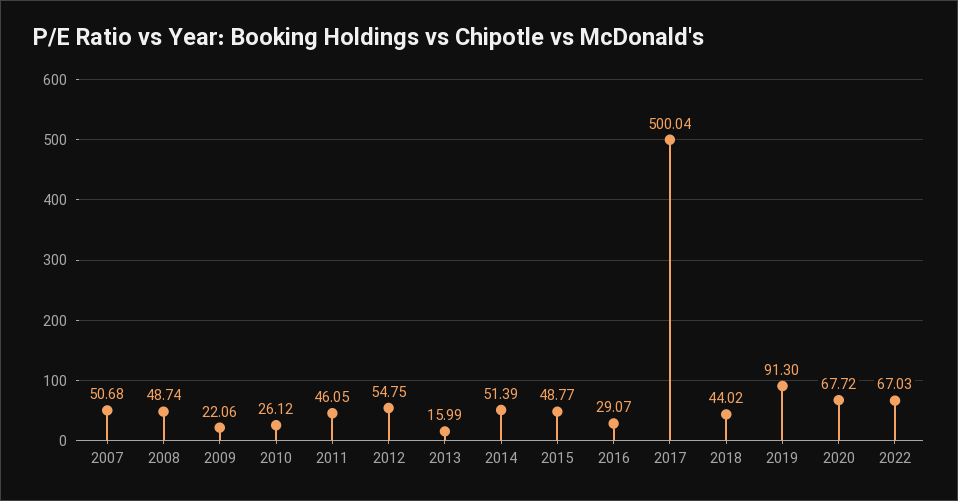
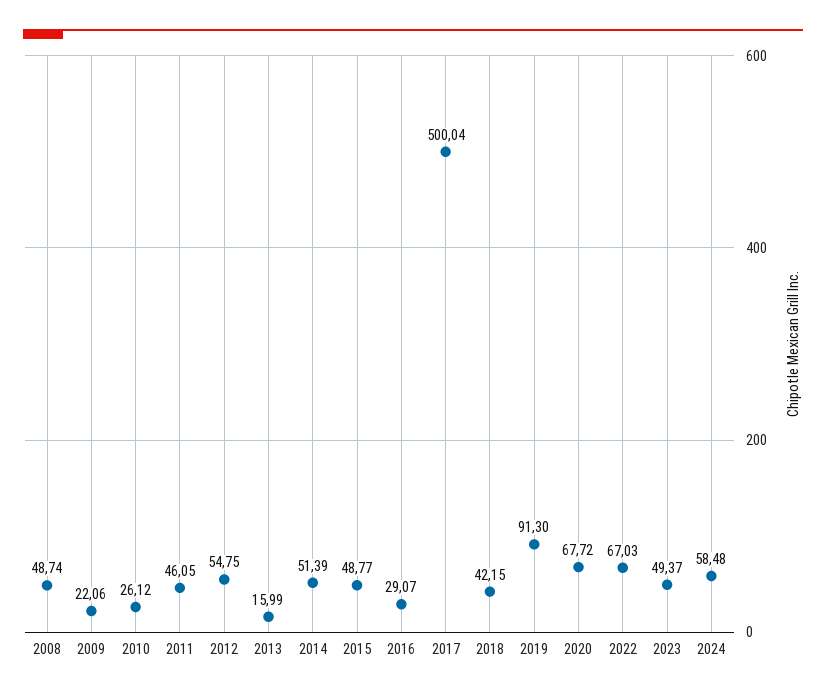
2007: 50.68 -> none
2018: 44.02 -> 42.15
2023: none -> 49.37
2024: none -> 58.48

